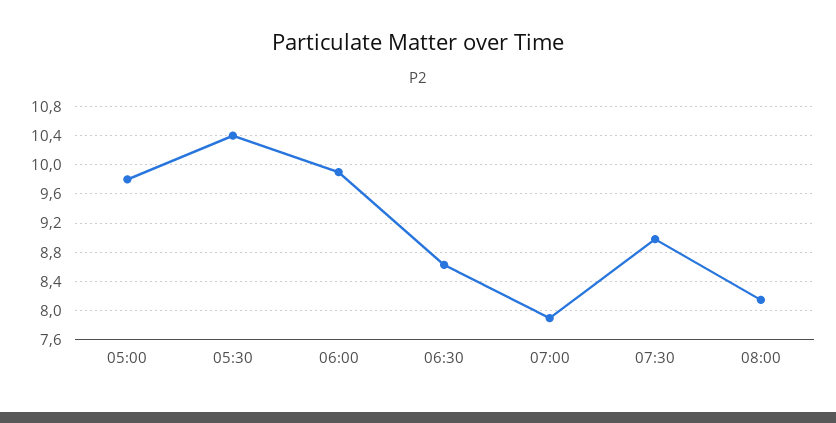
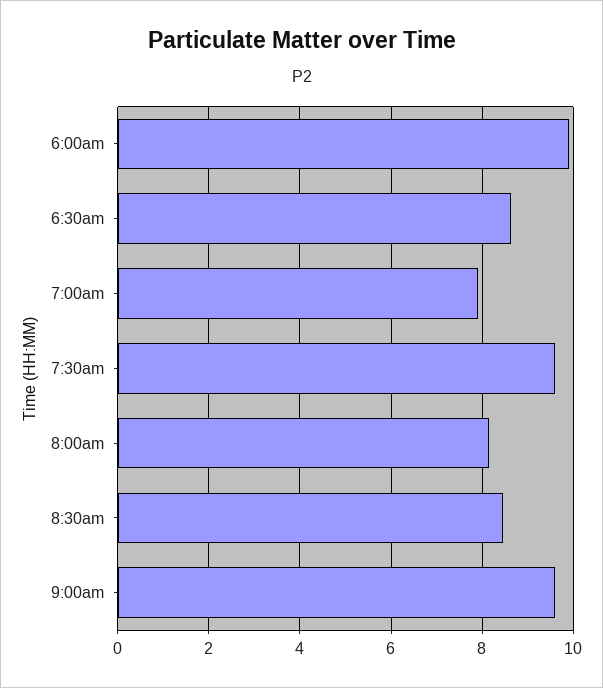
05:00: 9.8 -> none
05:30: 10.4 -> none
07:30: 9 -> 9.6
8:30am: none -> 8.4
9:00am: none -> 9.6

